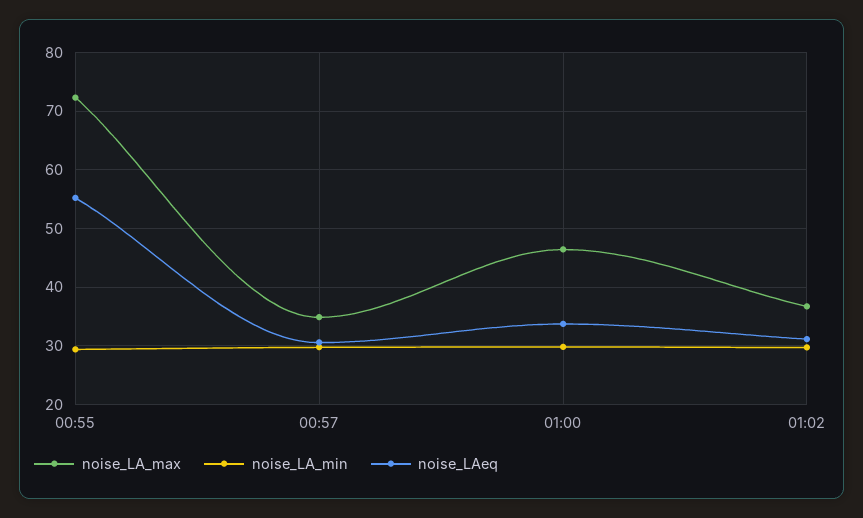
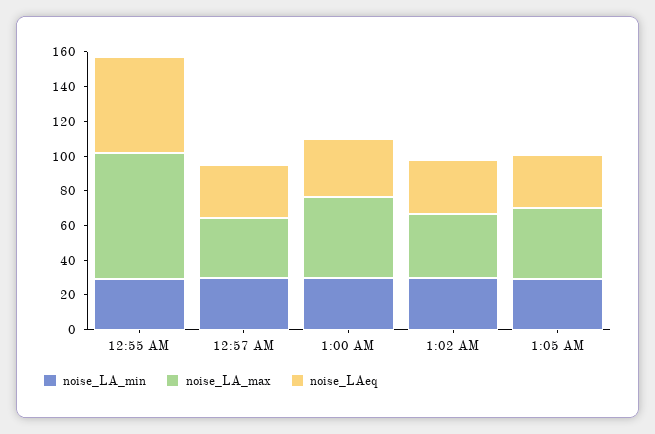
noise_LA_min, 1:05 AM: none -> 30
noise_LA_max, 1:05 AM: none -> 40
noise_LAeq, 1:05 AM: none -> 30

